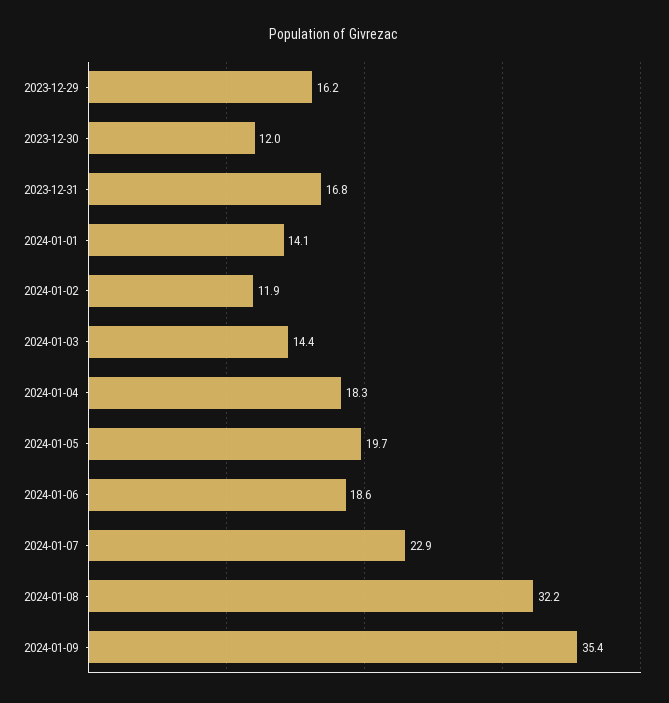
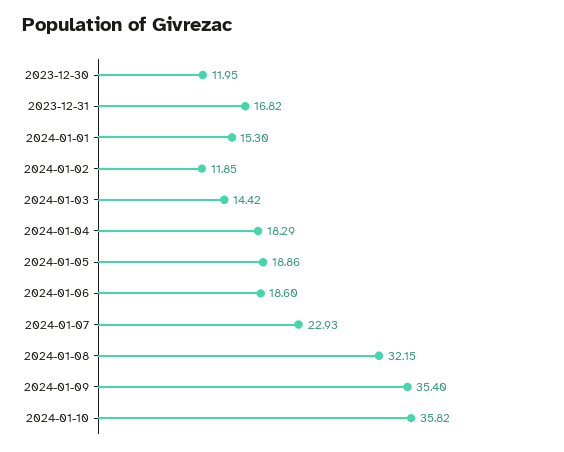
2023-12-29: 16.2 -> none
2024-01-01: 14.1 -> 15.3
2024-01-05: 19.7 -> 18.86
2024-01-10: none -> 35.82

